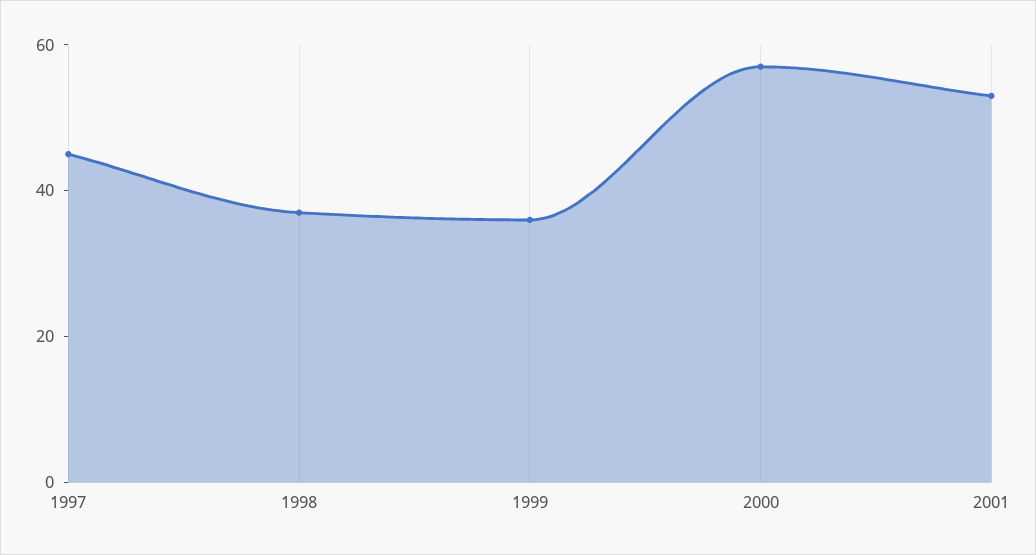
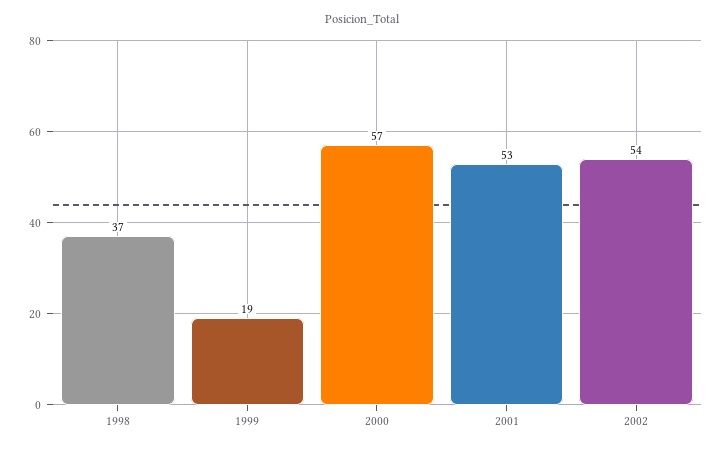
1997: 45 -> none
1999: 35 -> 19
2002: none -> 54

